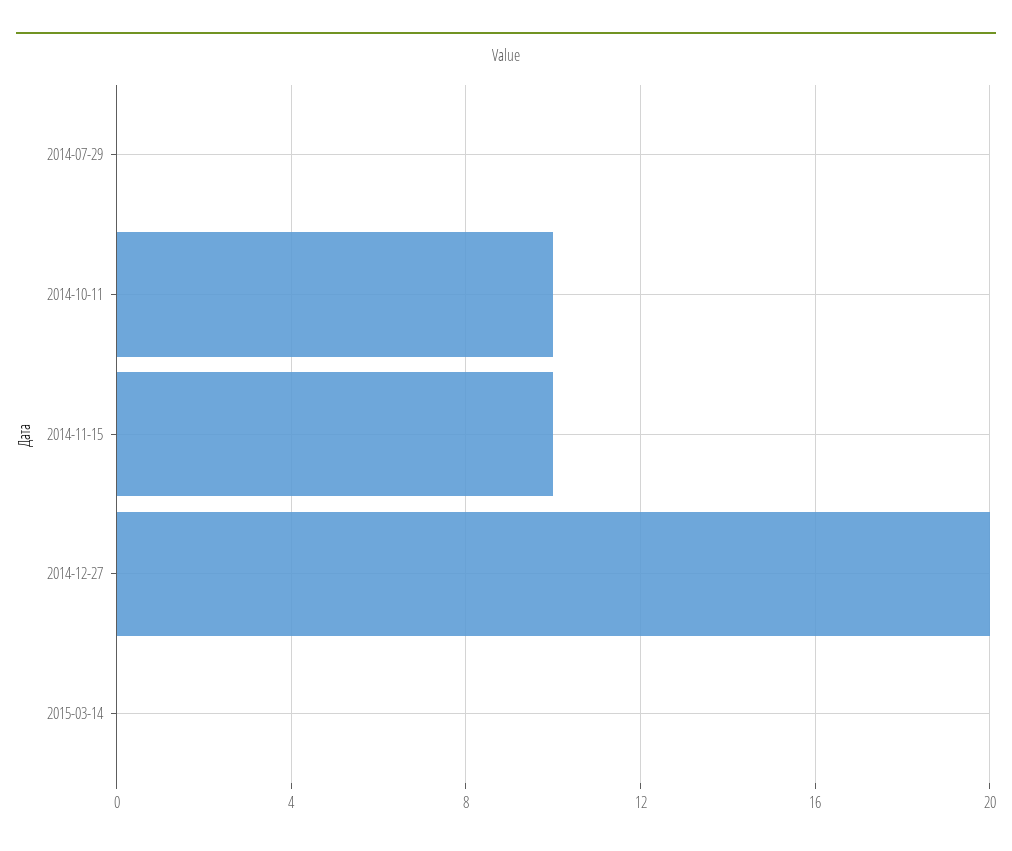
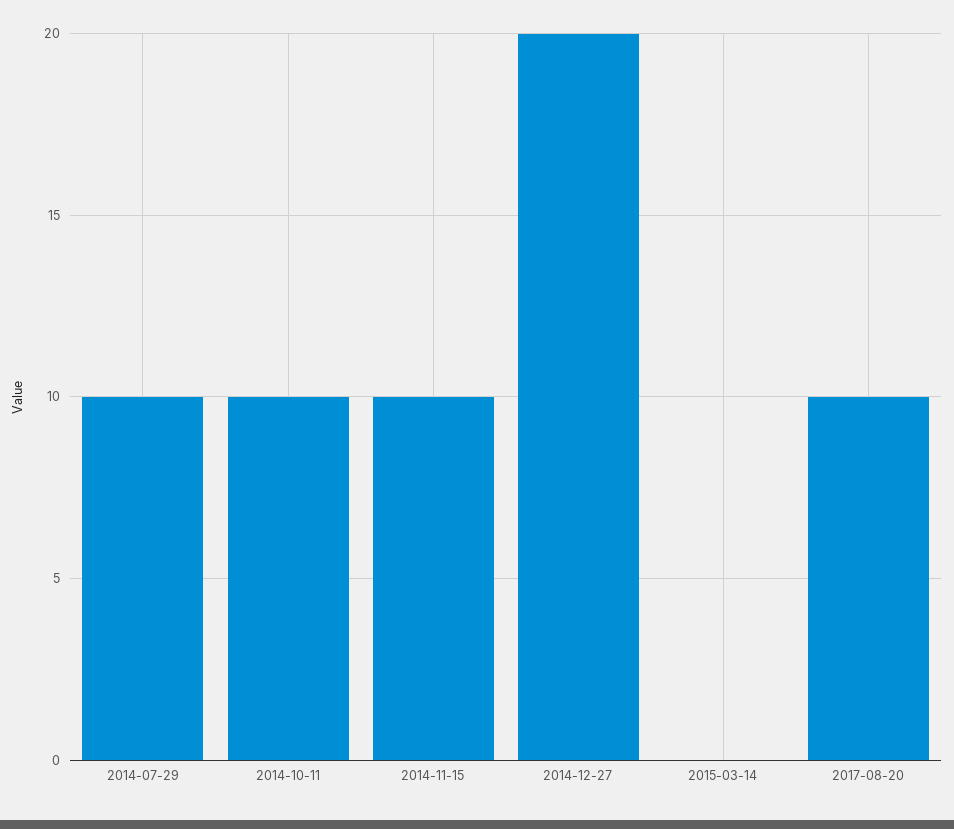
2014-07-29: 0 -> 10
2017-08-20: none -> 10

